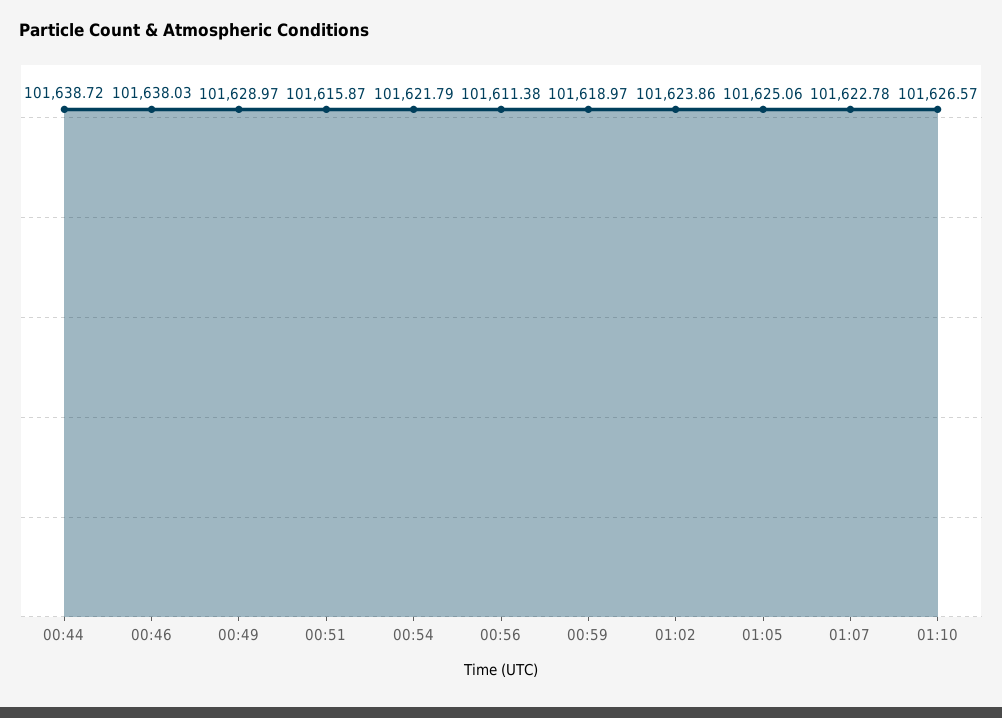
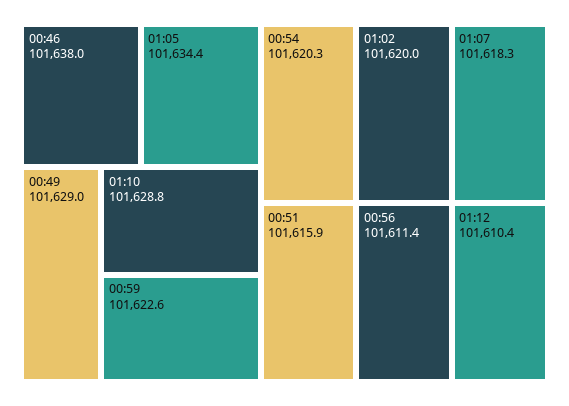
00:44: 101638.72 -> none
00:54: 101621.79 -> 101620.3
00:59: 101618.97 -> 101622.6
01:02: 101623.86 -> 101620
01:05: 101625.06 -> 101634.4
01:07: 101622.78 -> 101618.3
01:10: 101626.57 -> 101628.8
01:12: none -> 101610.4

